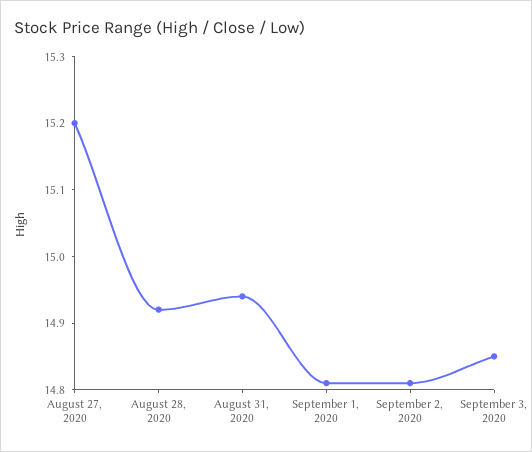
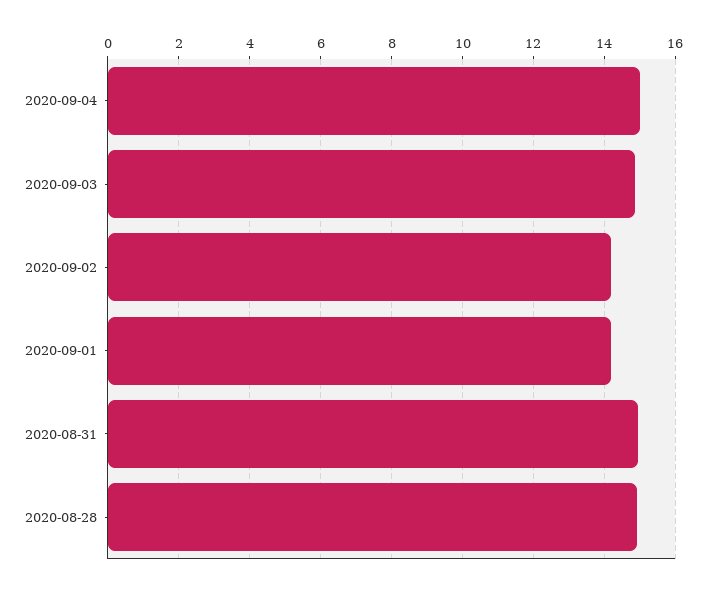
August 27, 2020: 15.2 -> none
September 1, 2020: 14.8 -> 14.2
September 2, 2020: 14.8 -> 14.2
2020-09-04: none -> 15

